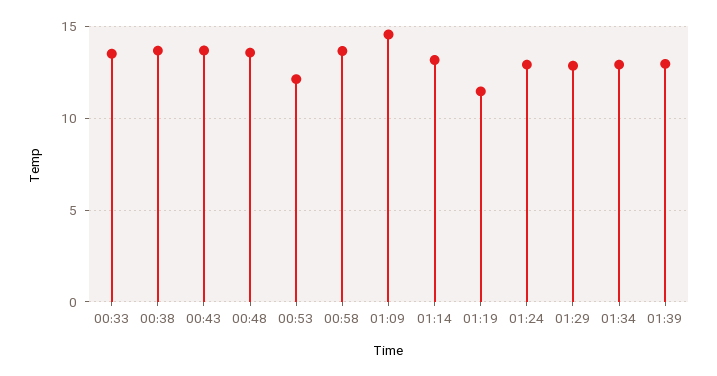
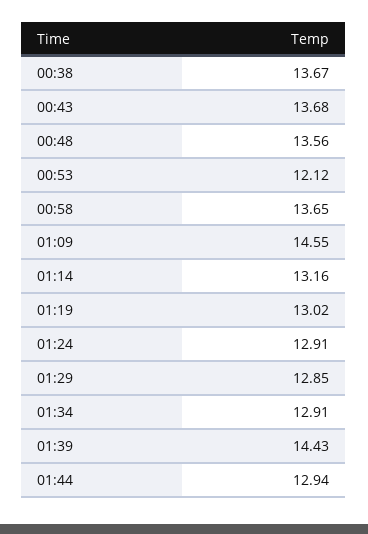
00:33: 13.5 -> none
01:19: 11.5 -> 13.02
01:39: 13 -> 14.43
01:44: none -> 12.94

